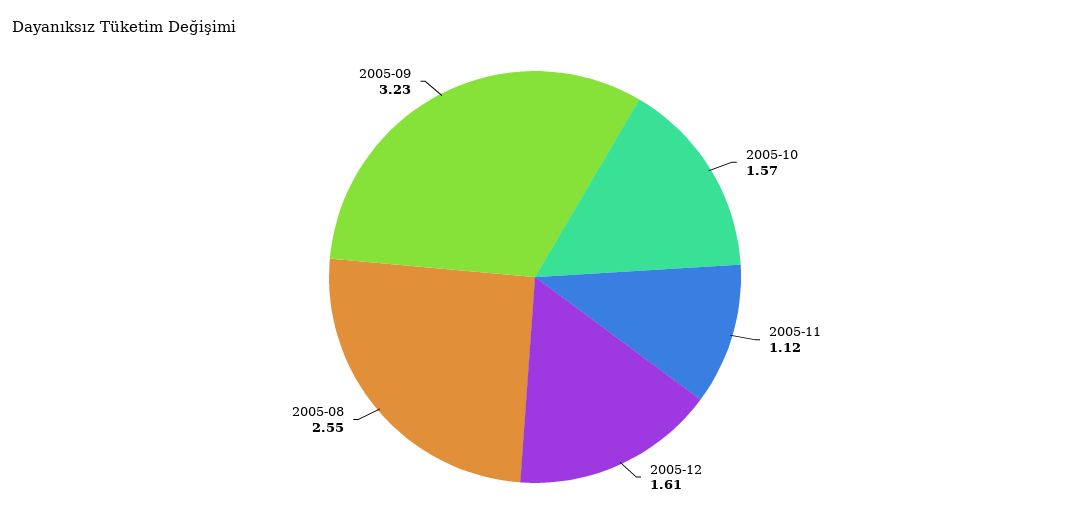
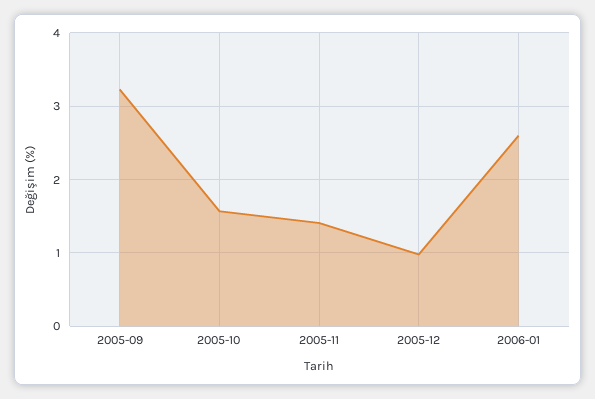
2005-11: 1.12 -> 1.4
2005-12: 1.61 -> 1
2005-08: 2.55 -> none
2006-01: none -> 2.6

